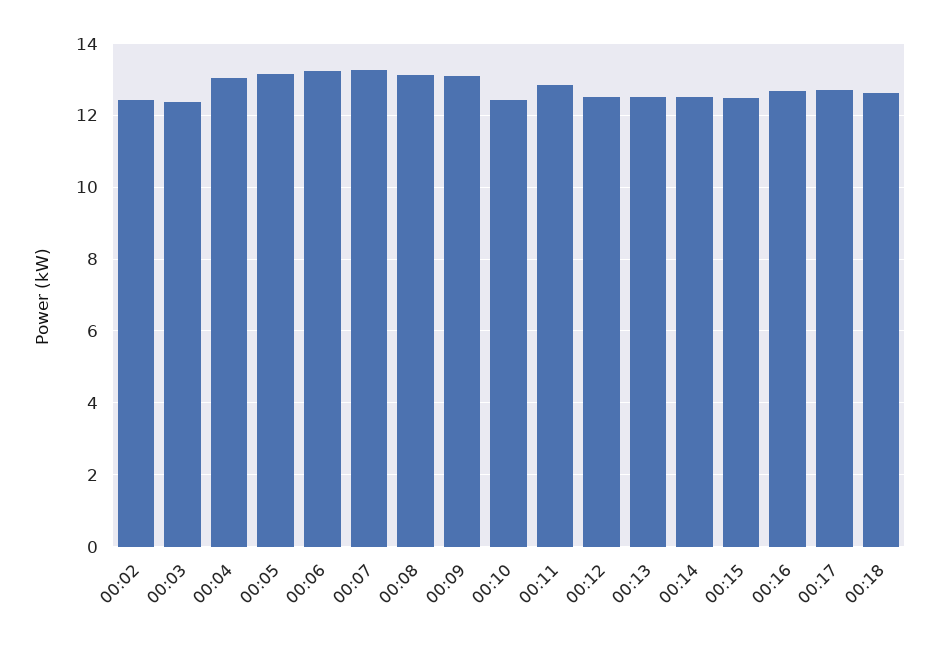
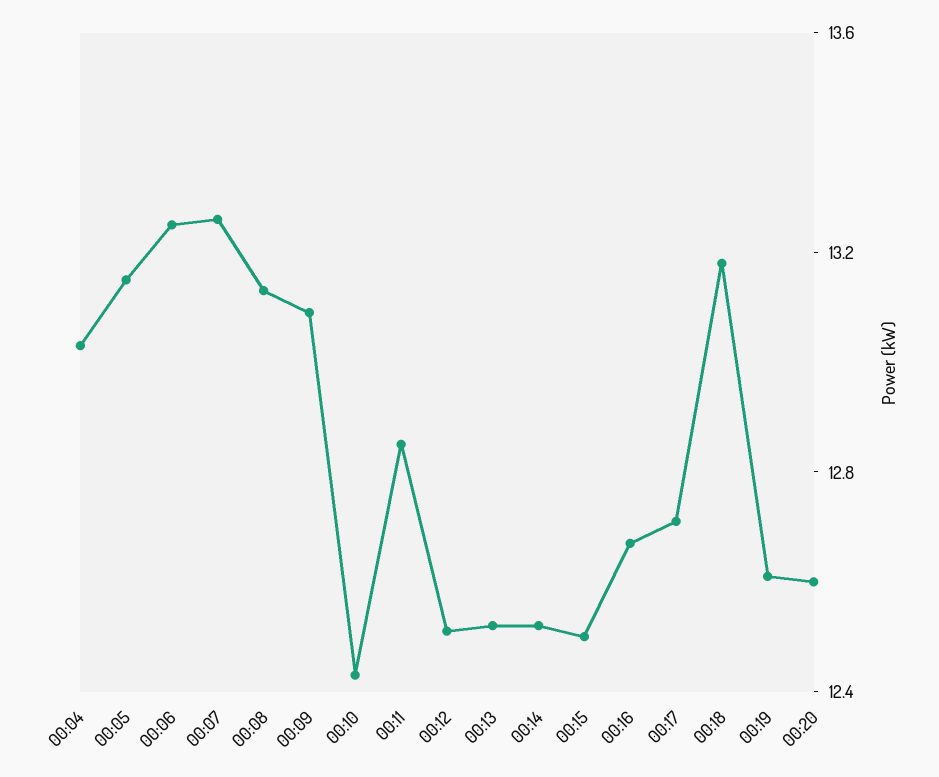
00:02: 12.4 -> none
00:03: 12.4 -> none
00:18: 12.6 -> 13.2
00:19: none -> 12.6
00:20: none -> 12.6

